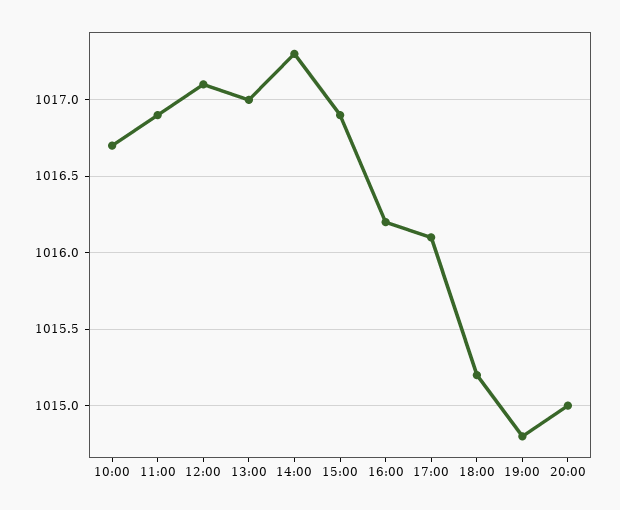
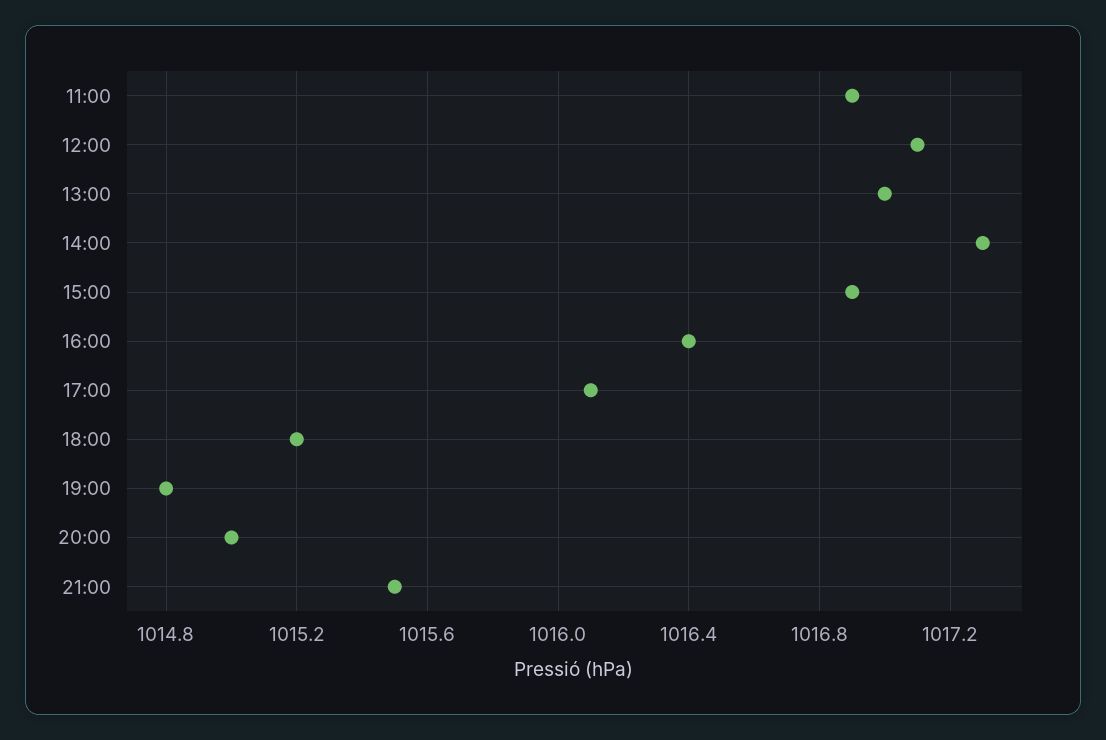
10:00: 1016.7 -> none
16:00: 1016.2 -> 1016.4
21:00: none -> 1015.5

